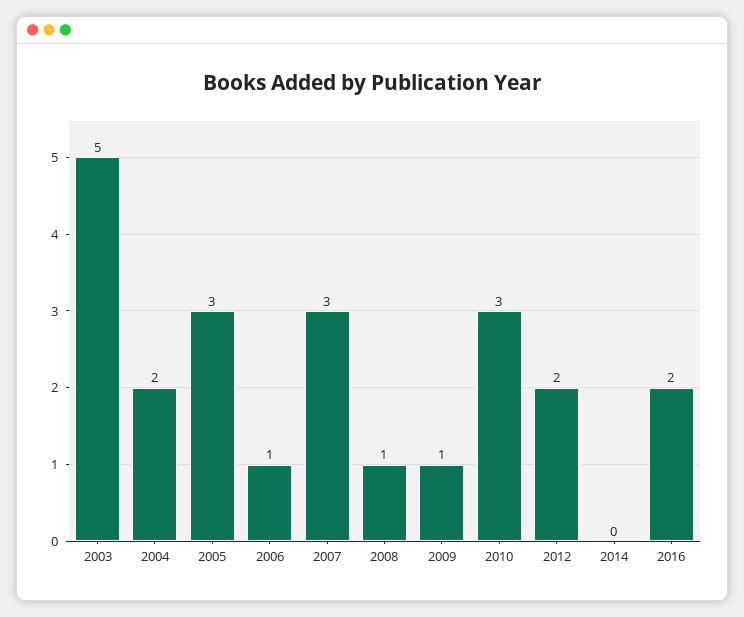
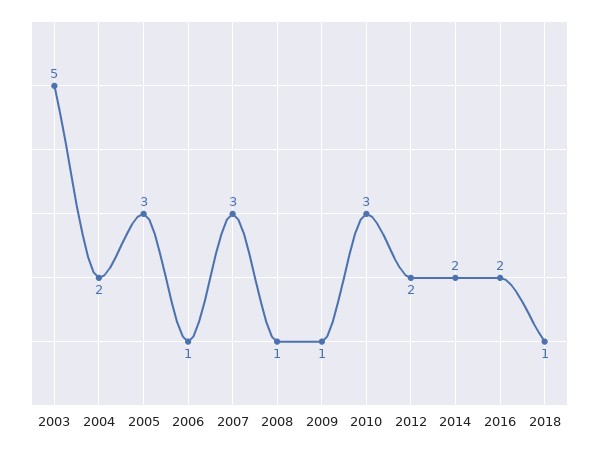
2014: 0 -> 2
2018: none -> 1

